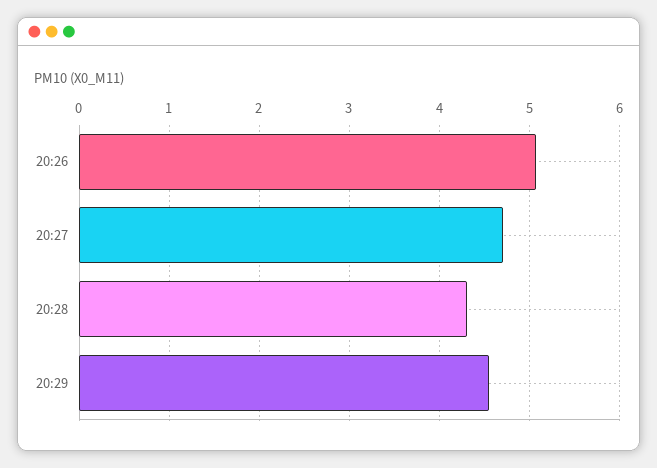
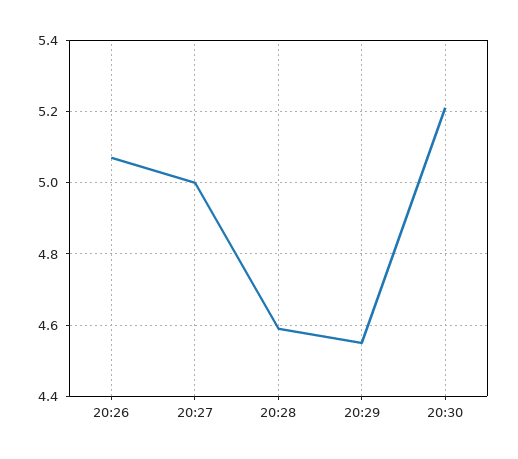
20:27: 4.7 -> 5
20:28: 4.3 -> 4.6
20:30: none -> 5.2

